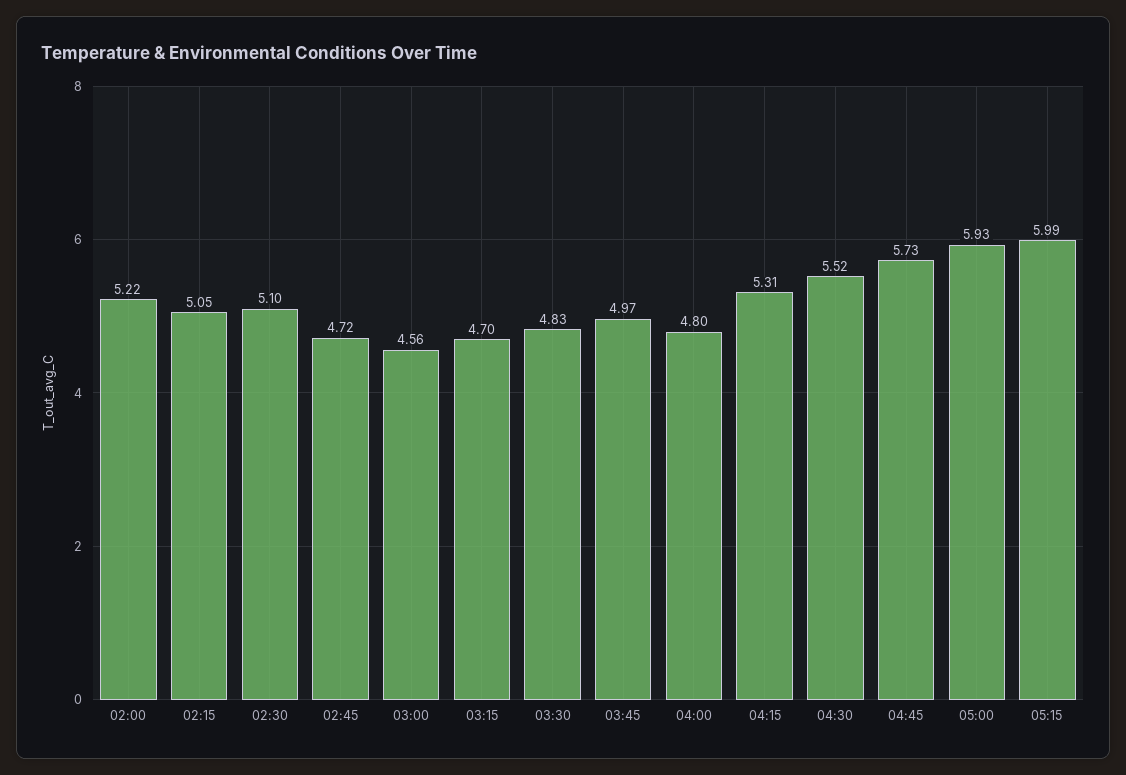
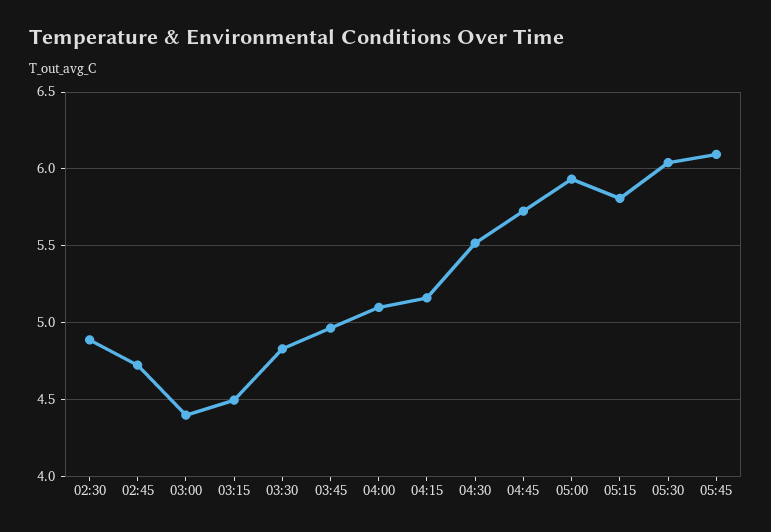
02:00: 5.22 -> none
02:15: 5.05 -> none
02:30: 5.1 -> 4.9
03:00: 4.56 -> 4.4
03:15: 4.7 -> 4.5
04:00: 4.8 -> 5.1
04:15: 5.31 -> 5.15
05:15: 5.99 -> 5.8
05:30: none -> 6.05
05:45: none -> 6.1

